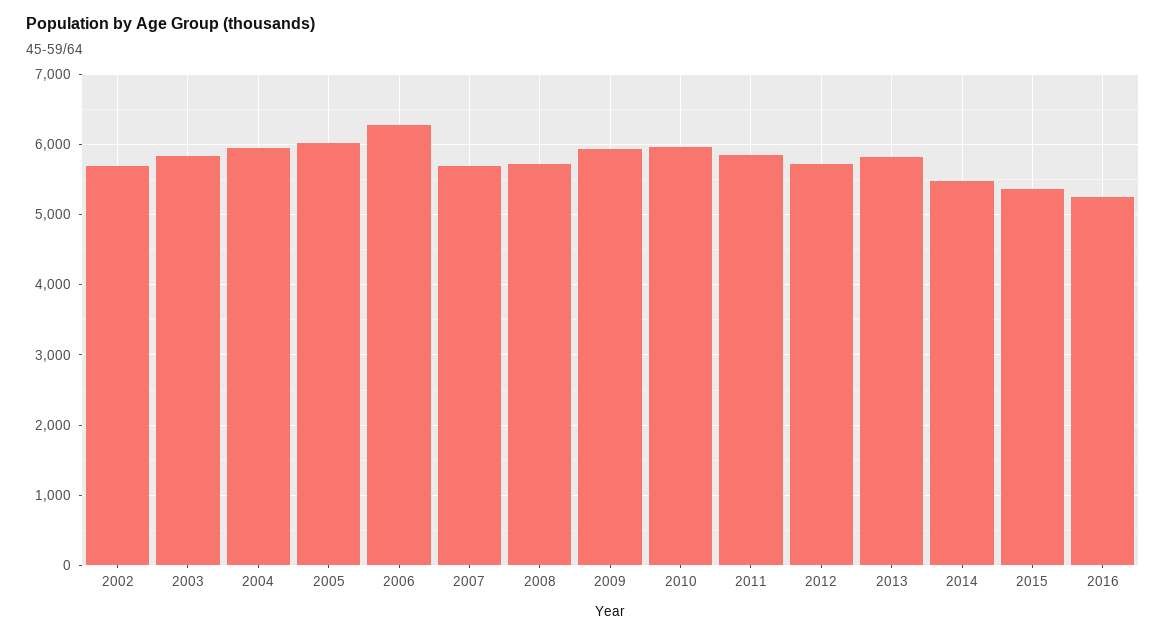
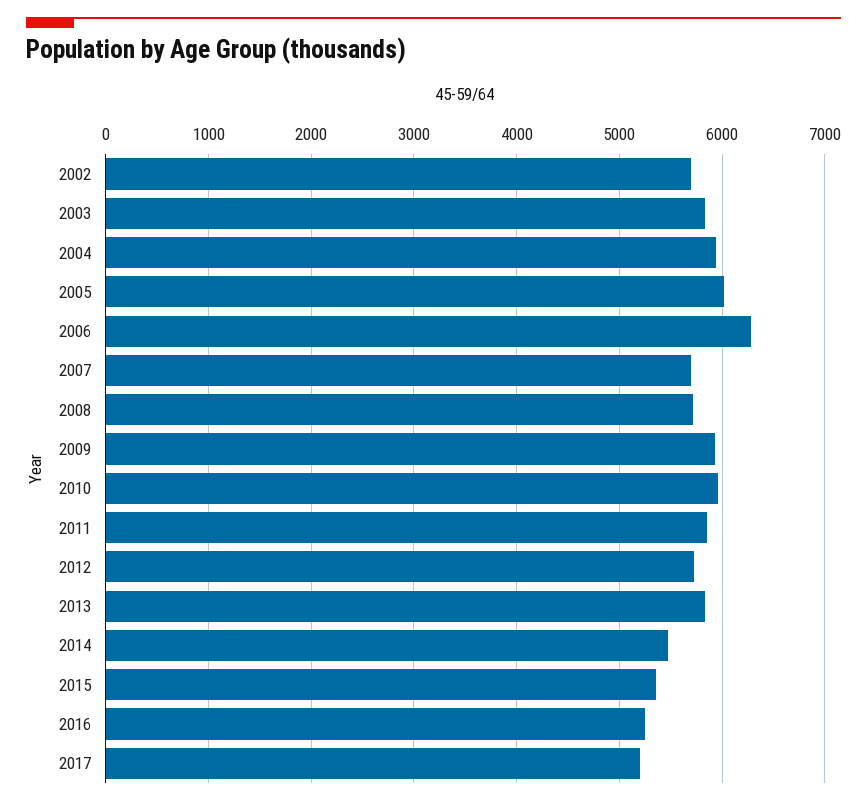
2017: none -> 5200

